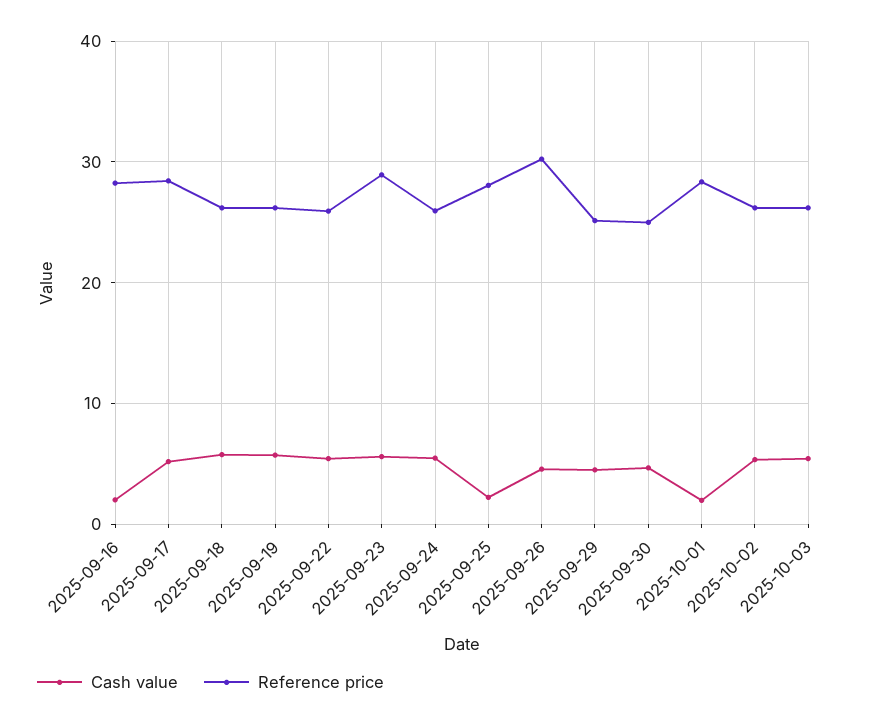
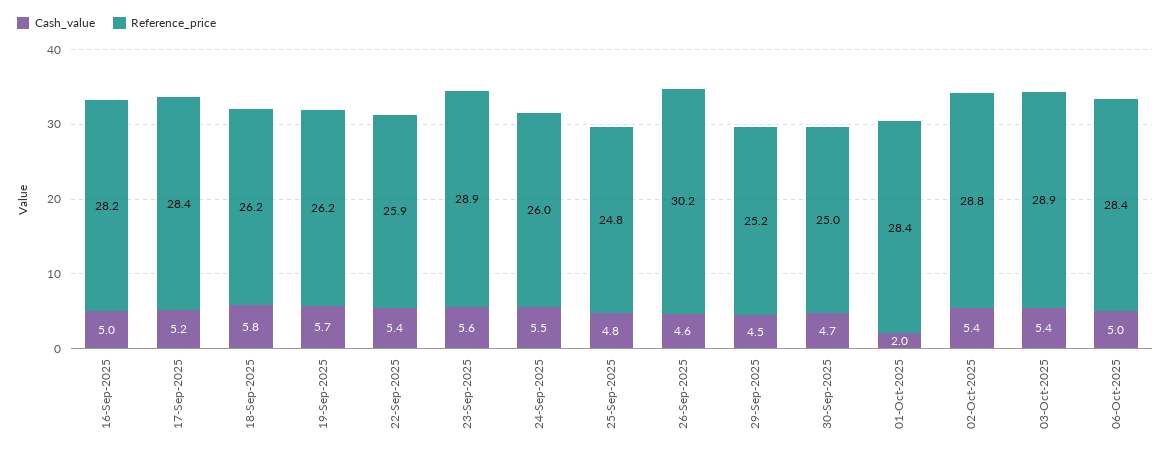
Cash value, 2025-09-16: 2 -> 5
Cash value, 2025-09-25: 2 -> 4.8
Reference price, 2025-09-25: 28 -> 24.8
Reference price, 2025-10-02: 26 -> 28.8
Reference price, 2025-10-03: 26 -> 28.9
Cash value, 06-Oct-2025: none -> 5
Reference price, 06-Oct-2025: none -> 28.4

